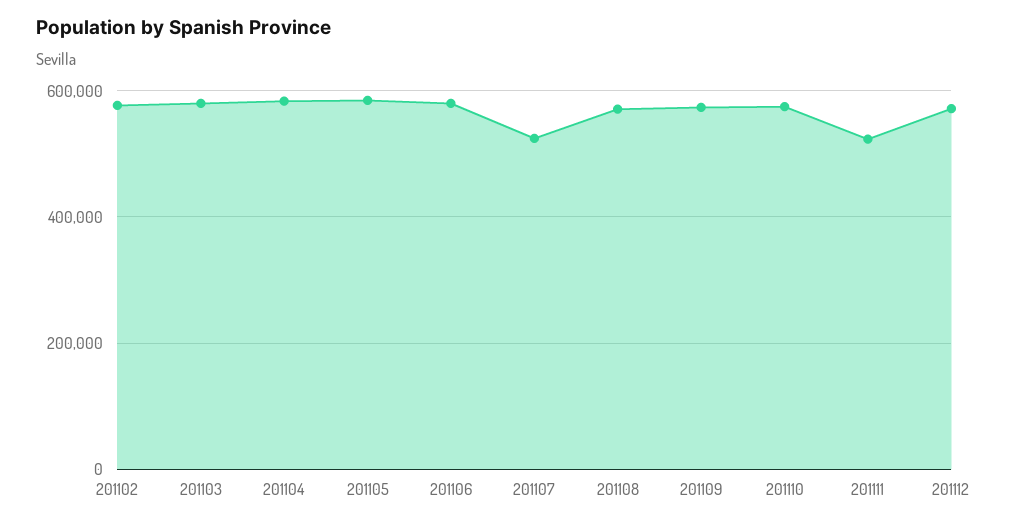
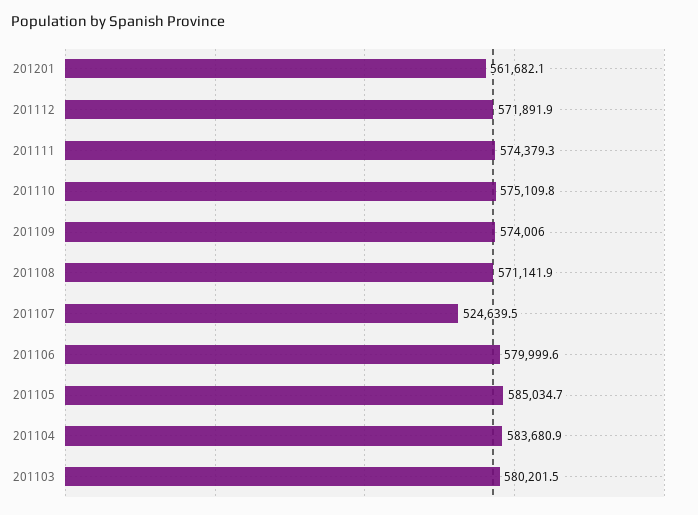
201102: 580000 -> none
201111: 520000 -> 574379.3
201201: none -> 561682.1

